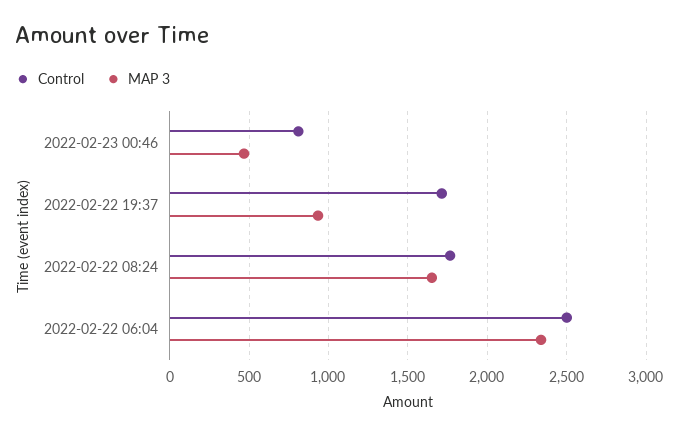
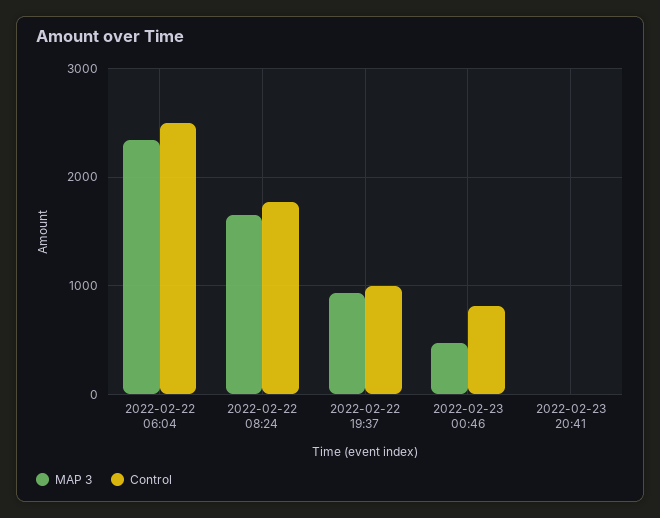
Control, 2022-02-22 19:37: 1700 -> 1000
MAP 3, 2022-02-23 20:41: none -> 0
Control, 2022-02-23 20:41: none -> 0

